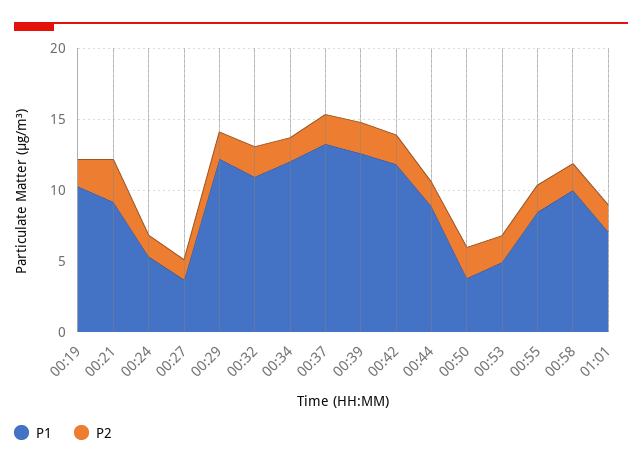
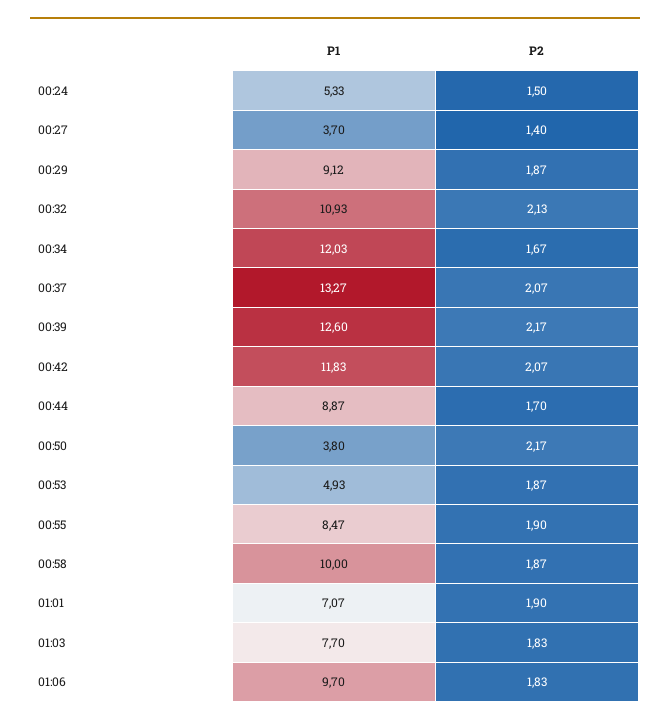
P1, 00:19: 10 -> none
P2, 00:19: 2 -> none
P1, 00:21: 9 -> none
P2, 00:21: 3 -> none
P1, 00:29: 12 -> 9.12
P1, 01:03: none -> 7.7
P2, 01:03: none -> 1.83
P1, 01:06: none -> 9.7
P2, 01:06: none -> 1.83

